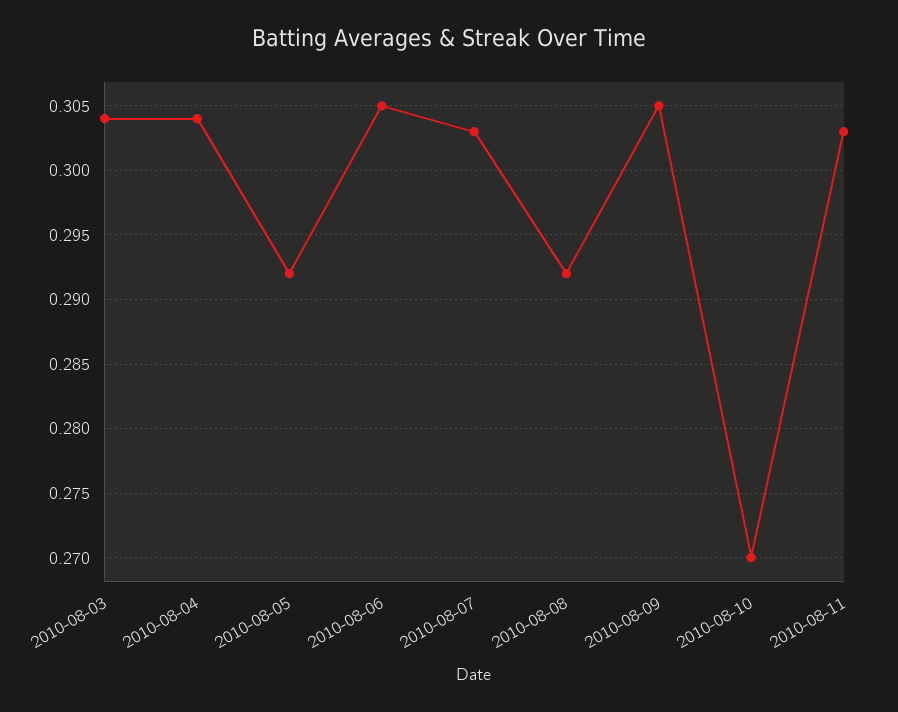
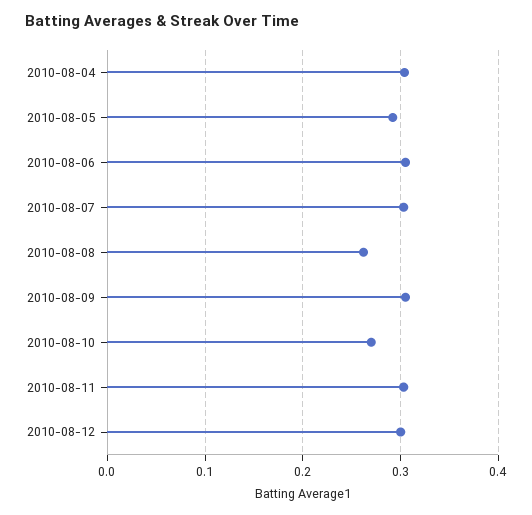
2010-08-03: 0.304 -> none
2010-08-08: 0.292 -> 0.26
2010-08-12: none -> 0.3

